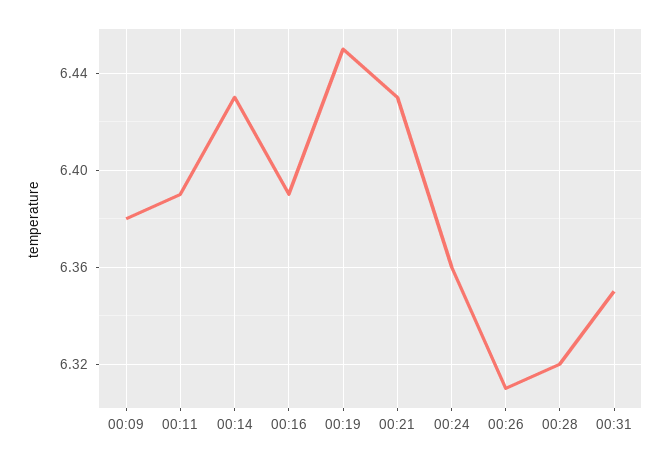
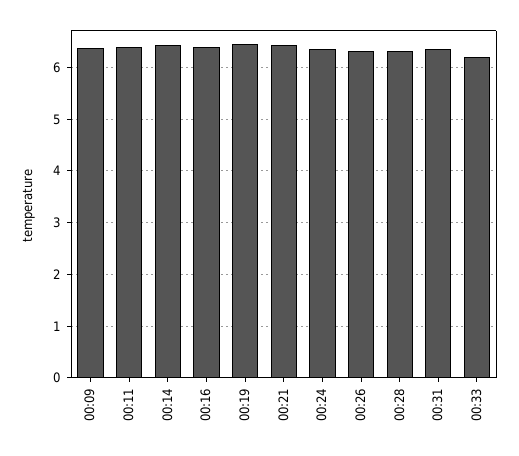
00:33: none -> 6.2

